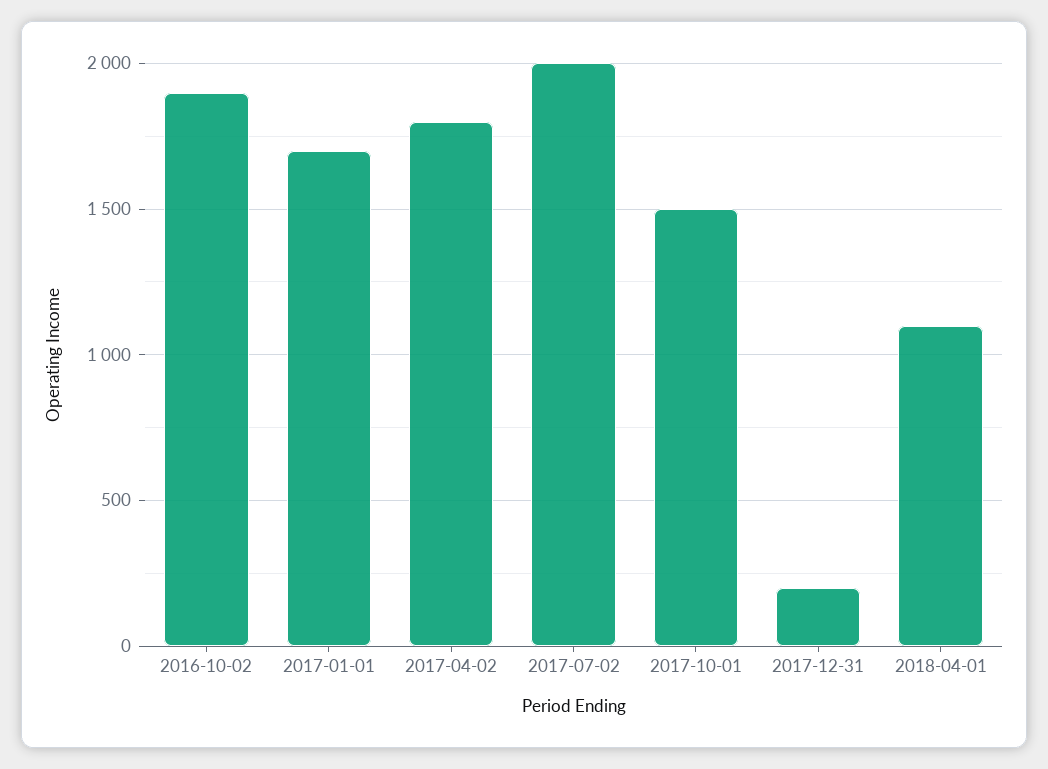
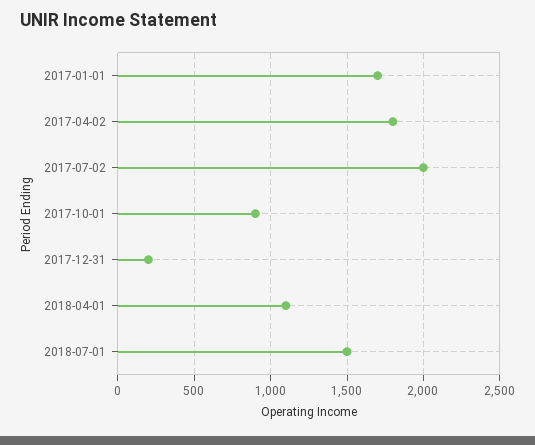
2016-10-02: 1900 -> none
2017-10-01: 1500 -> 900
2018-07-01: none -> 1500

